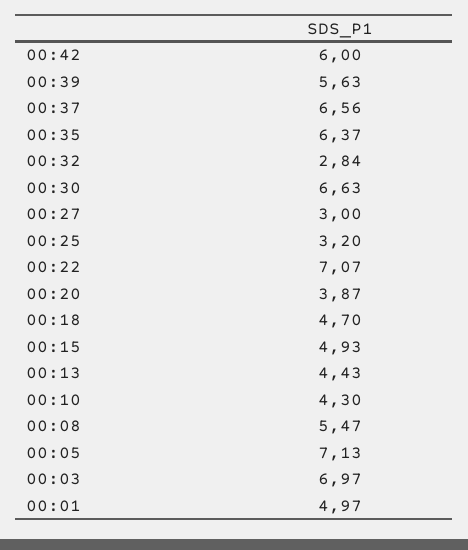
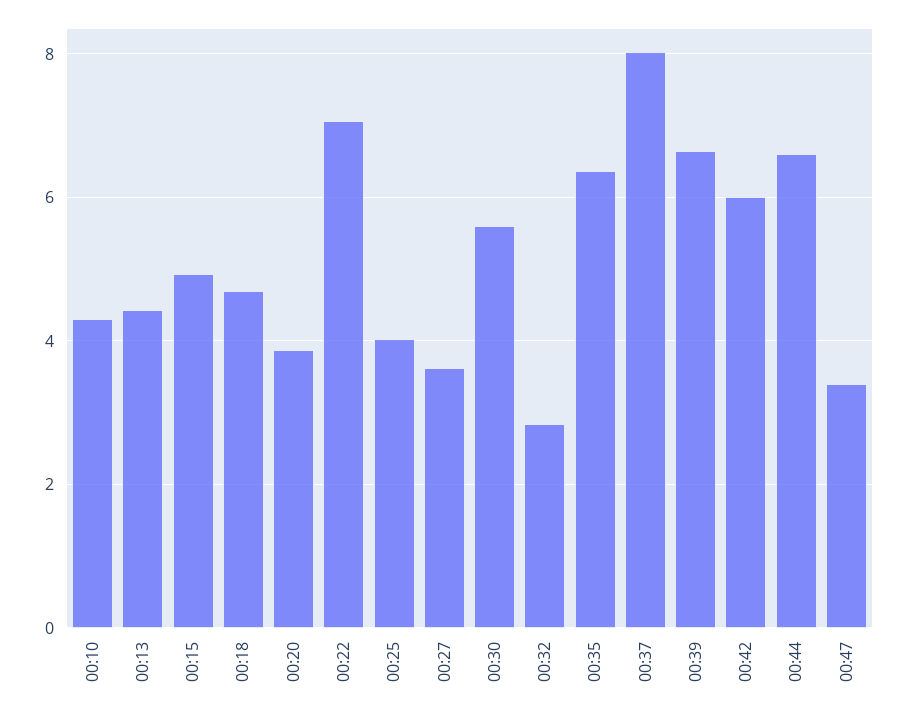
00:39: 5.63 -> 6.6
00:37: 6.56 -> 8
00:30: 6.63 -> 5.6
00:27: 3 -> 3.6
00:25: 3.2 -> 4
00:08: 5.47 -> none
00:05: 7.13 -> none
00:03: 6.97 -> none
00:01: 4.97 -> none
00:44: none -> 6.6
00:47: none -> 3.4

